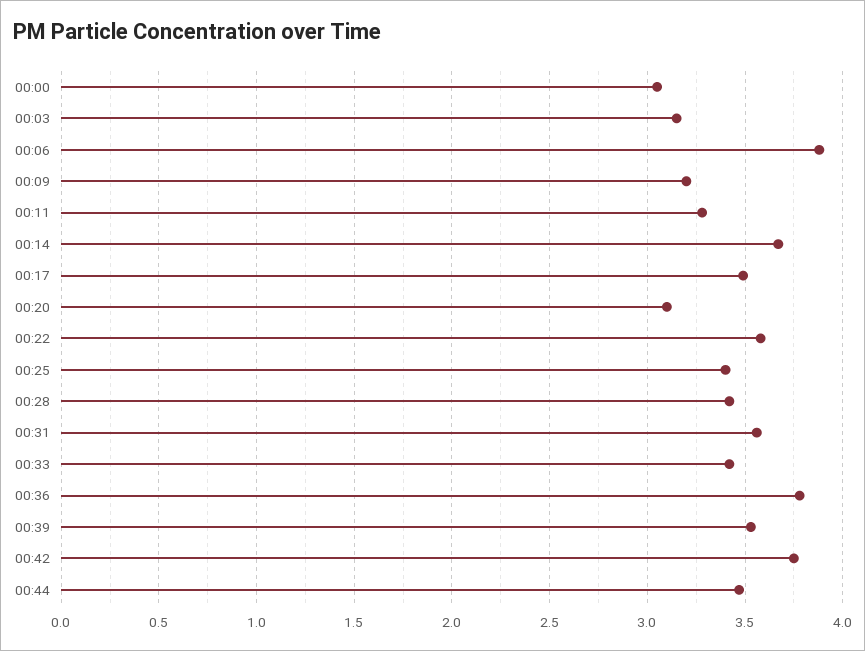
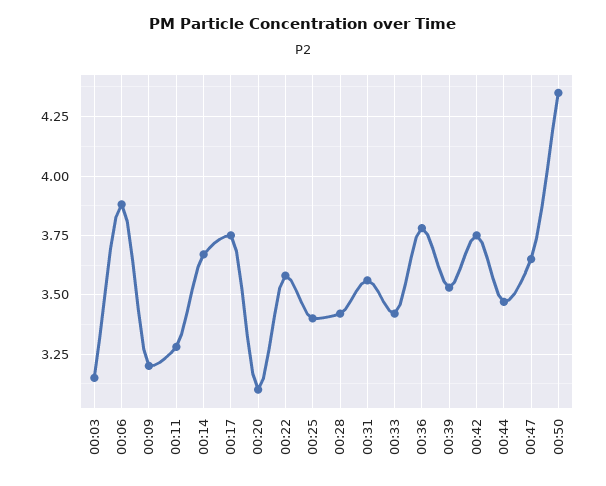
00:00: 3.05 -> none
00:17: 3.5 -> 3.75
00:47: none -> 3.65
00:50: none -> 4.35

